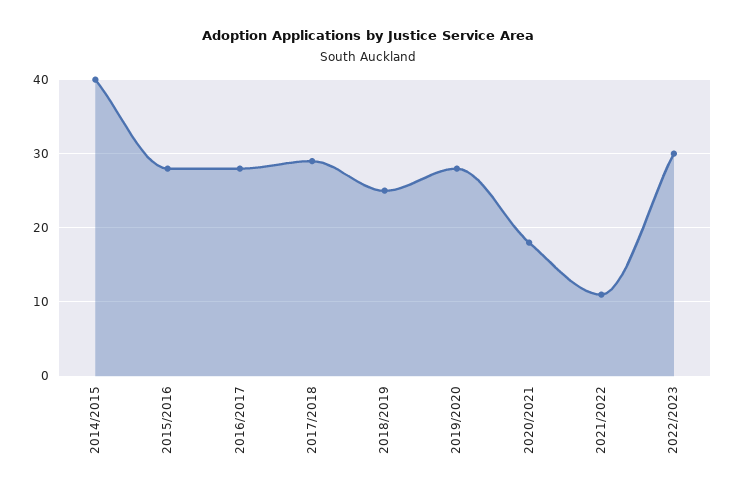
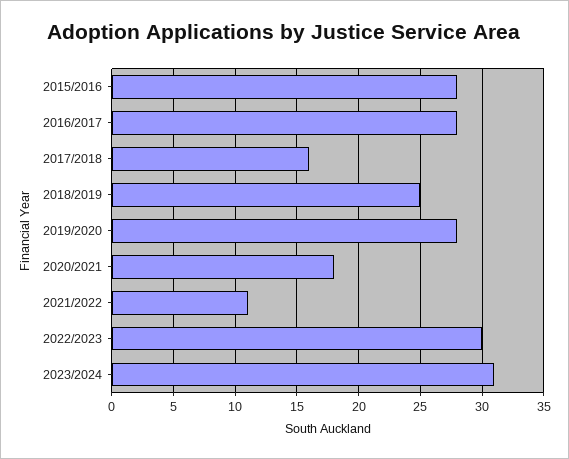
2014/2015: 40 -> none
2017/2018: 29 -> 16
2023/2024: none -> 31

